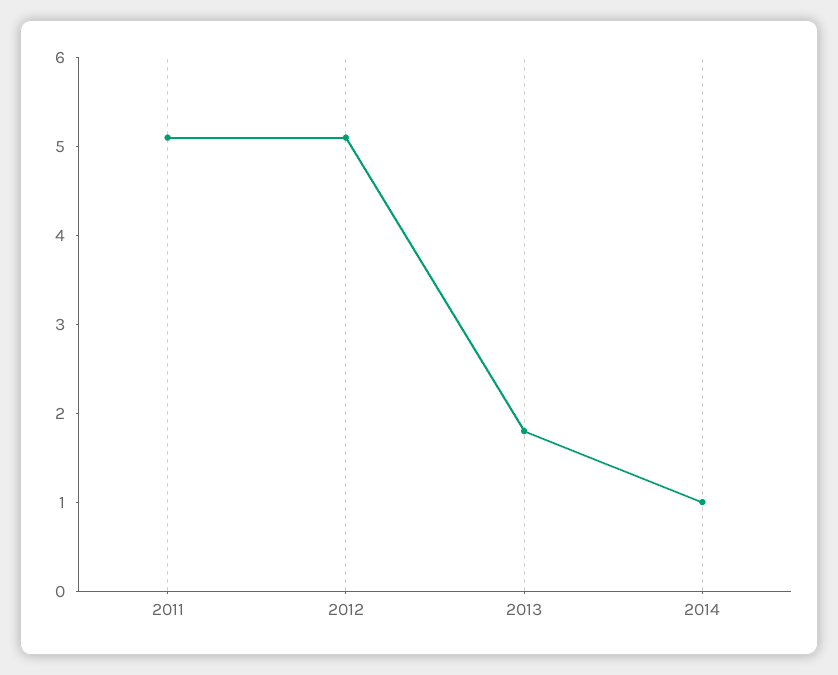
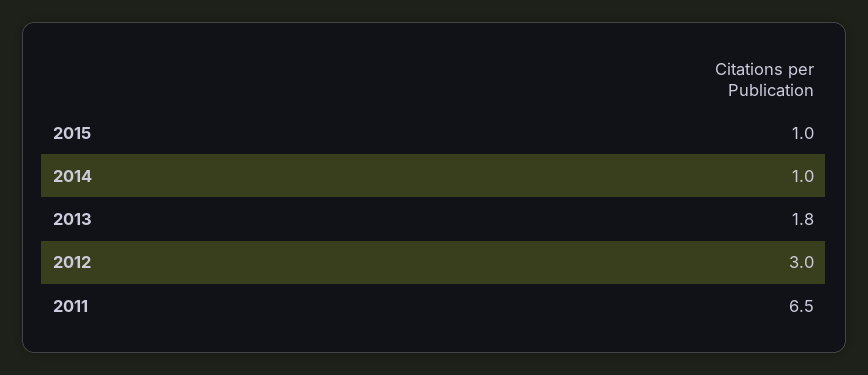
2011: 5.1 -> 6.5
2012: 5.1 -> 3
2015: none -> 1

